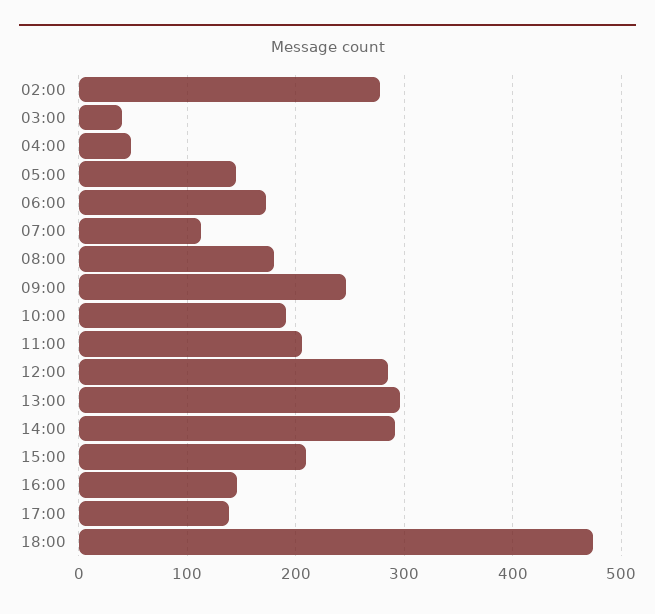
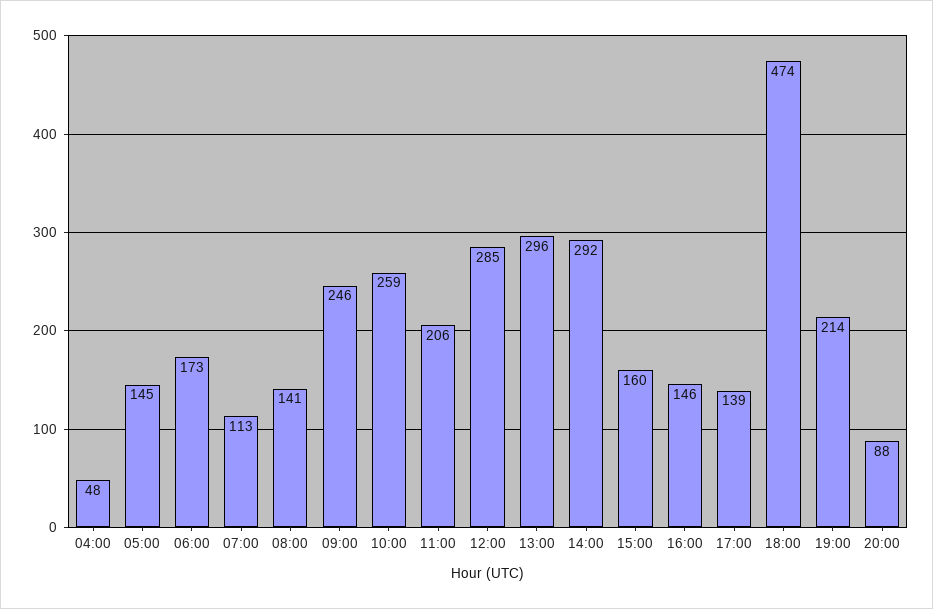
02:00: 280 -> none
03:00: 40 -> none
08:00: 180 -> 141
10:00: 190 -> 259
15:00: 210 -> 160
19:00: none -> 214
20:00: none -> 88

